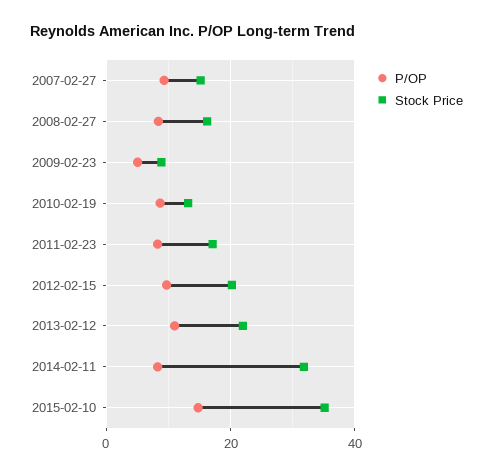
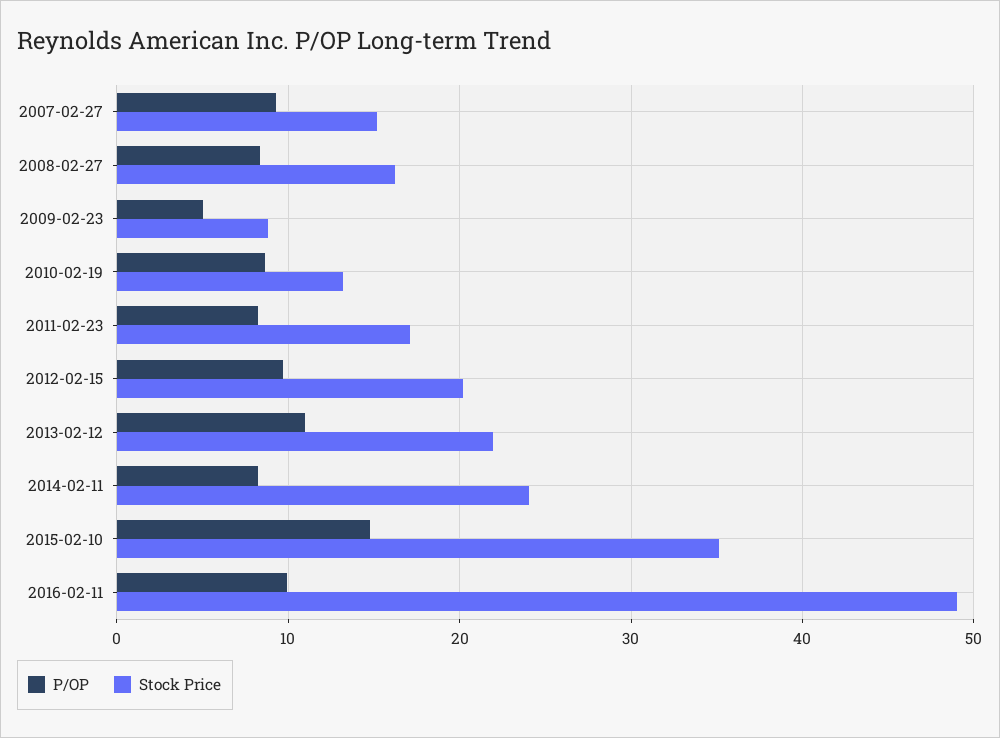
Stock Price, 2014-02-11: 32 -> 24
P/OP, 2016-02-11: none -> 10
Stock Price, 2016-02-11: none -> 49

